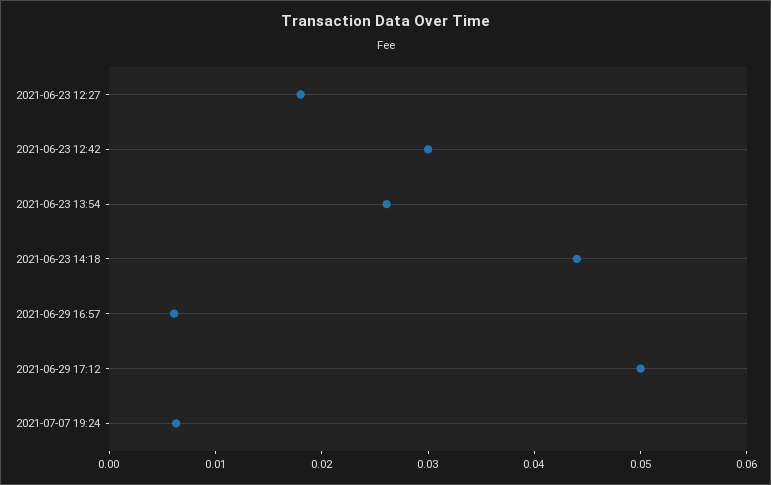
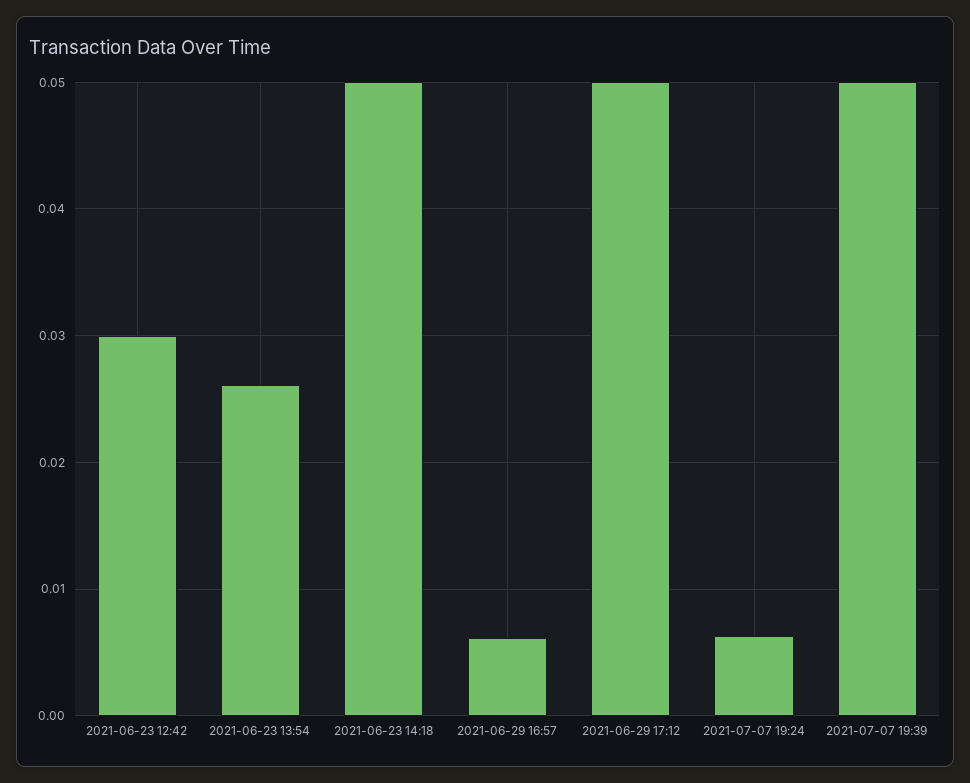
2021-06-23 12:27: 0.018 -> none
2021-06-23 14:18: 0.044 -> 0.05
2021-07-07 19:39: none -> 0.05

